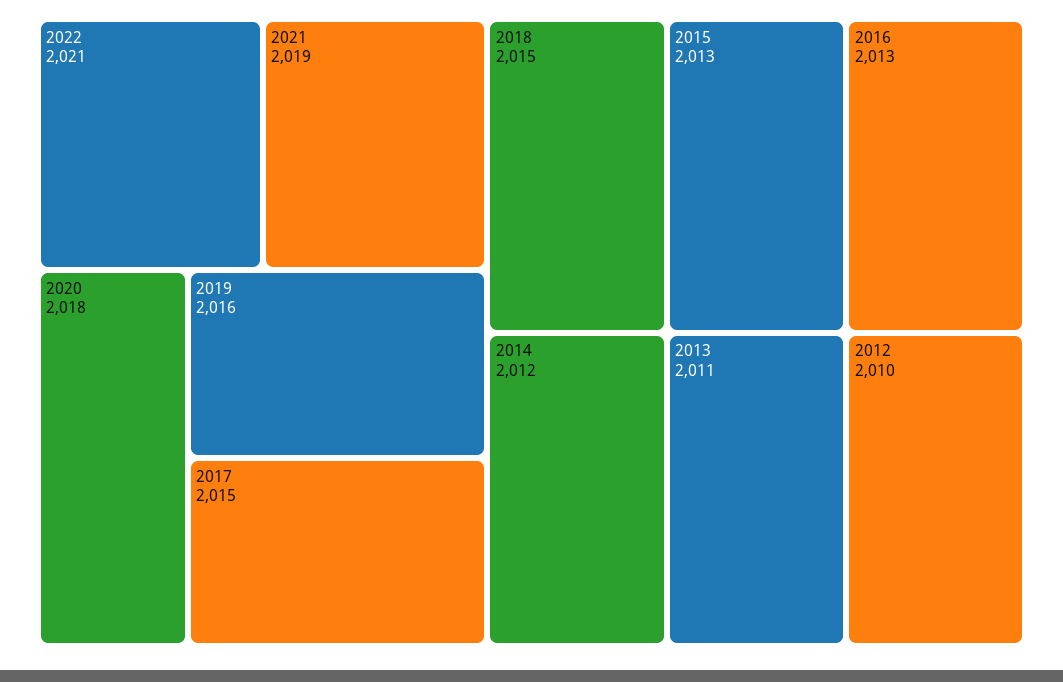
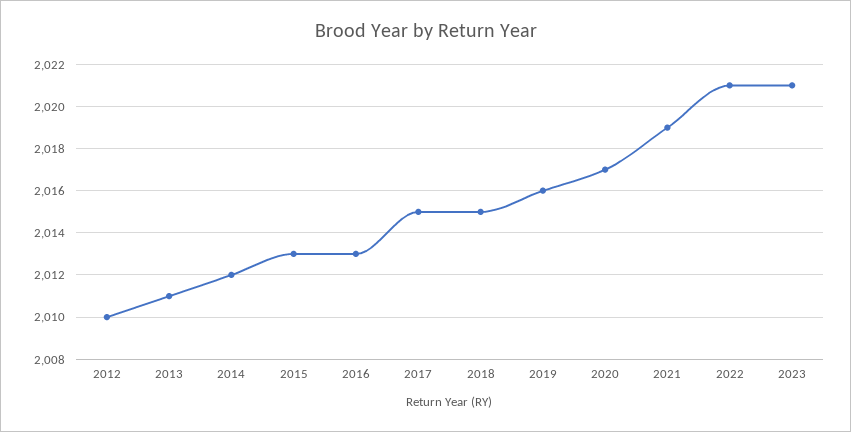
2020: 2018 -> 2017
2023: none -> 2021

